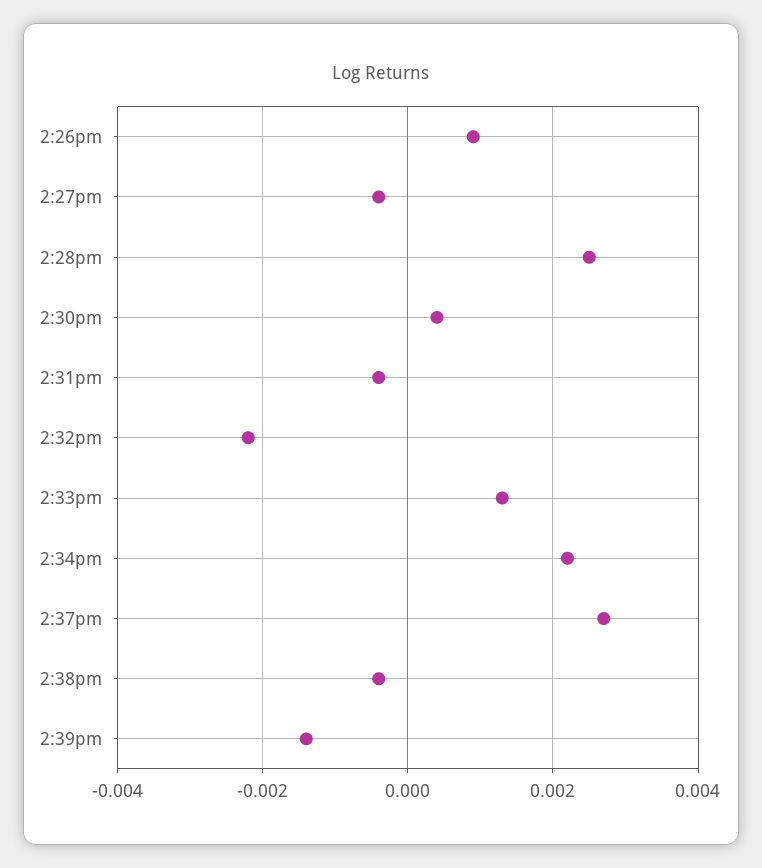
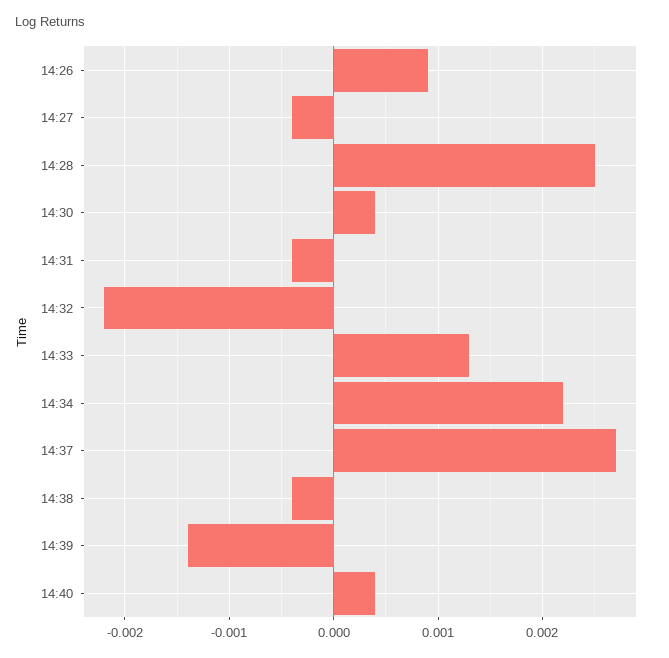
14:40: none -> 0.0004

